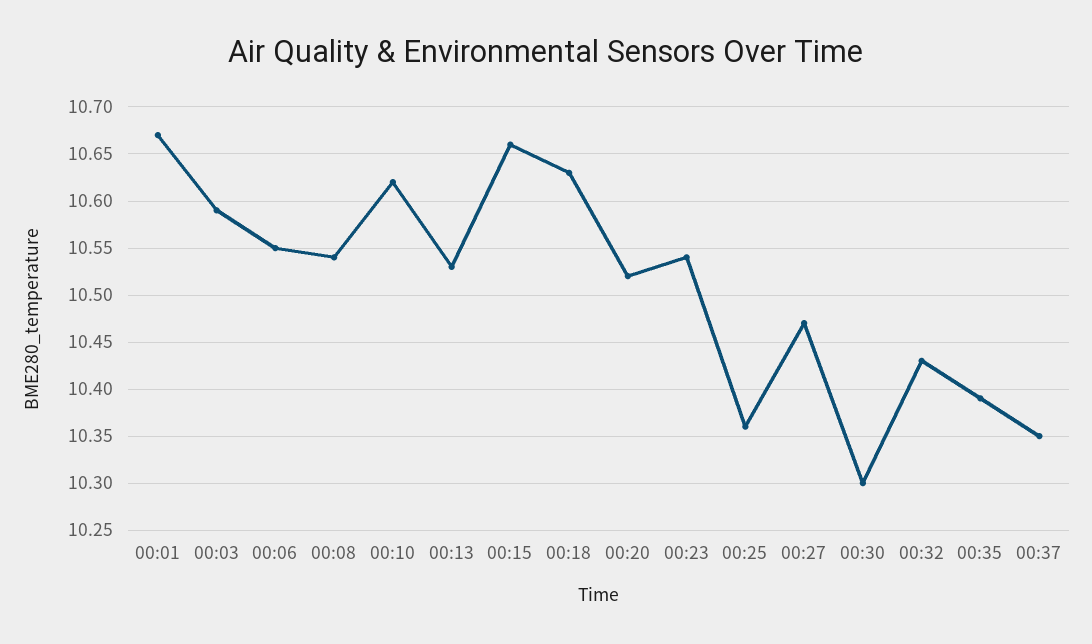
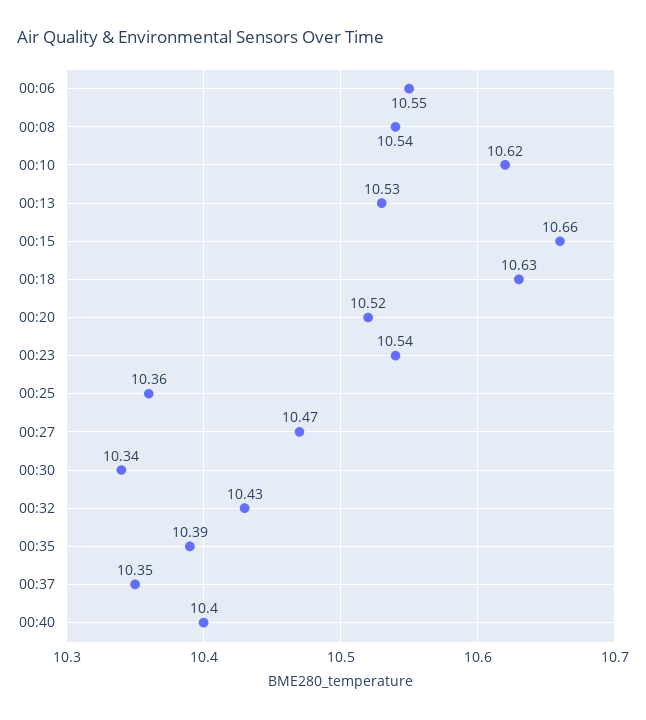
00:01: 10.67 -> none
00:03: 10.59 -> none
00:30: 10.3 -> 10.34
00:40: none -> 10.4

